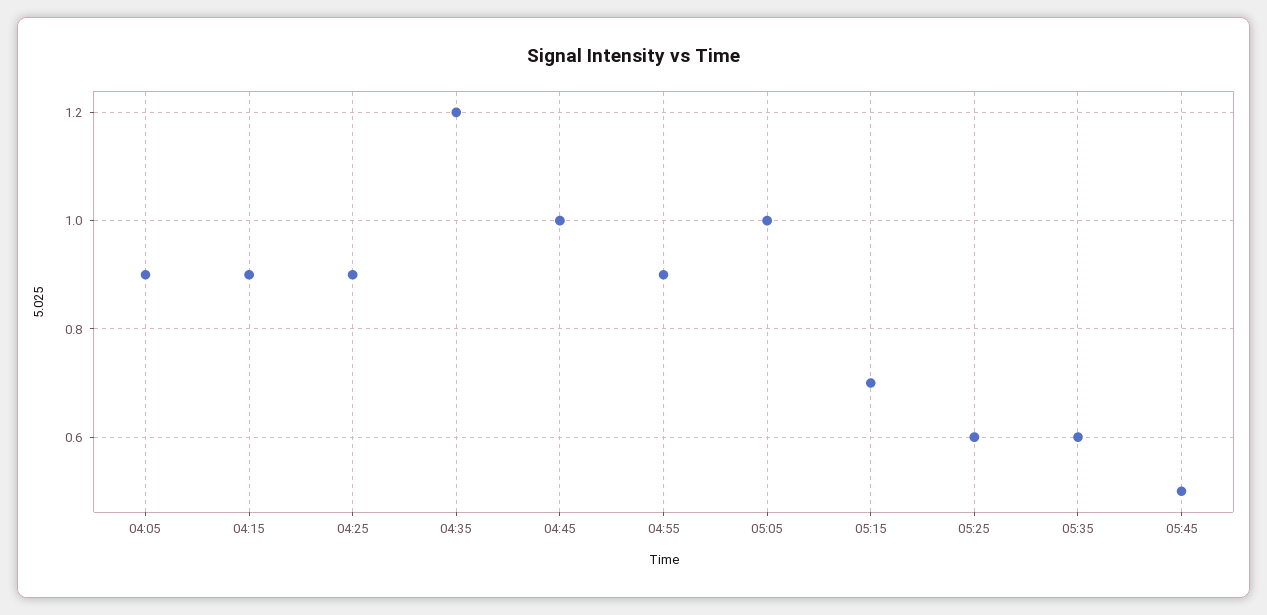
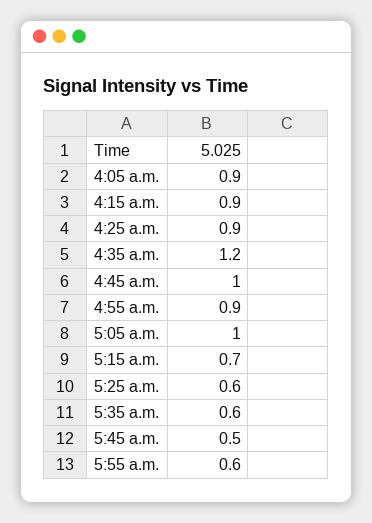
5:55 a.m.: none -> 0.6

